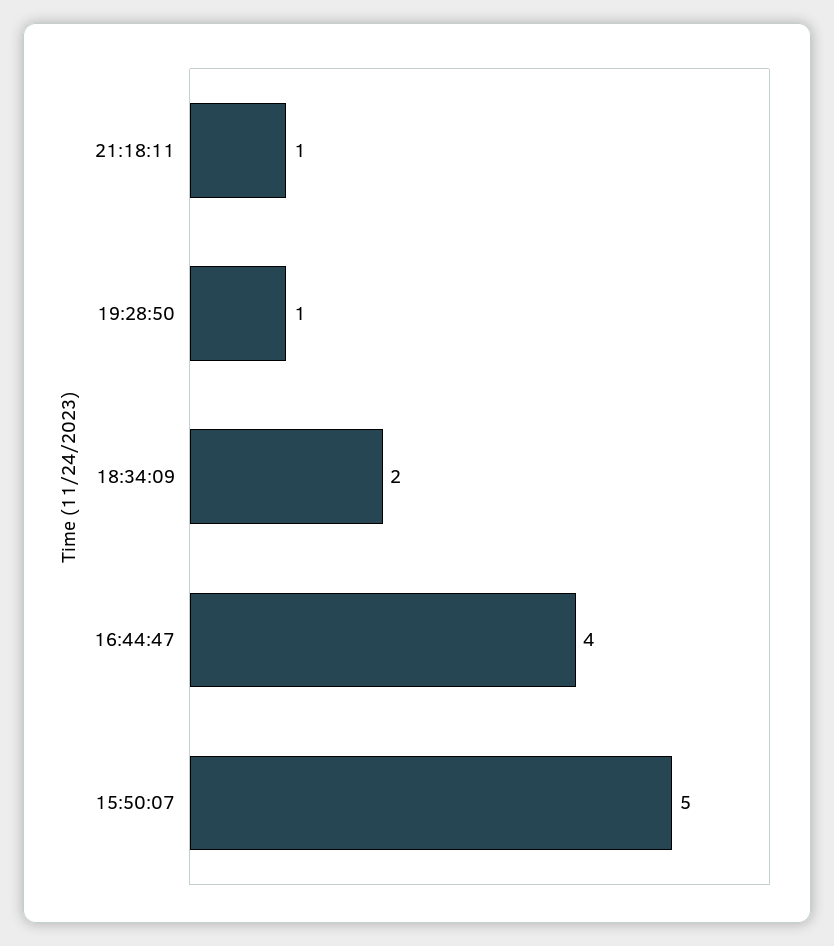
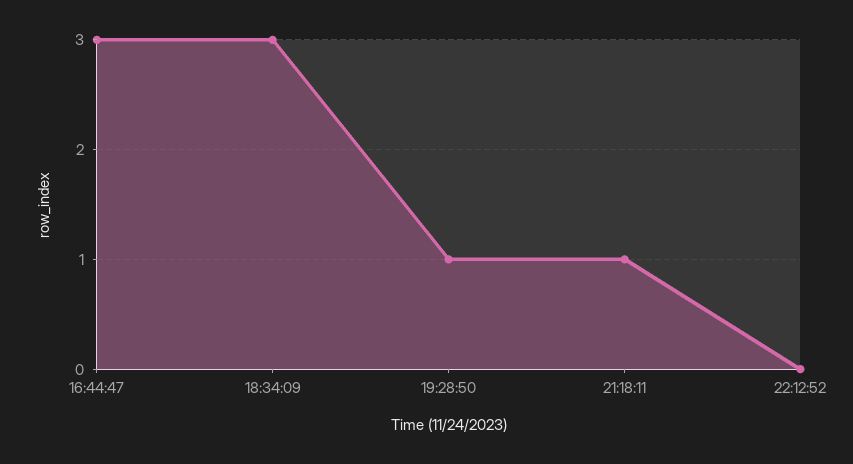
18:34:09: 2 -> 3
16:44:47: 4 -> 3
15:50:07: 5 -> none
22:12:52: none -> 0

